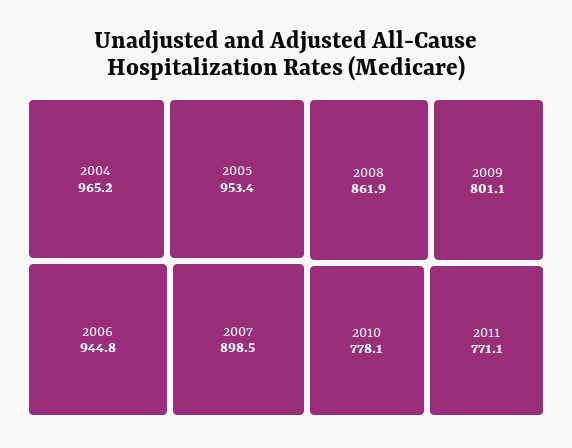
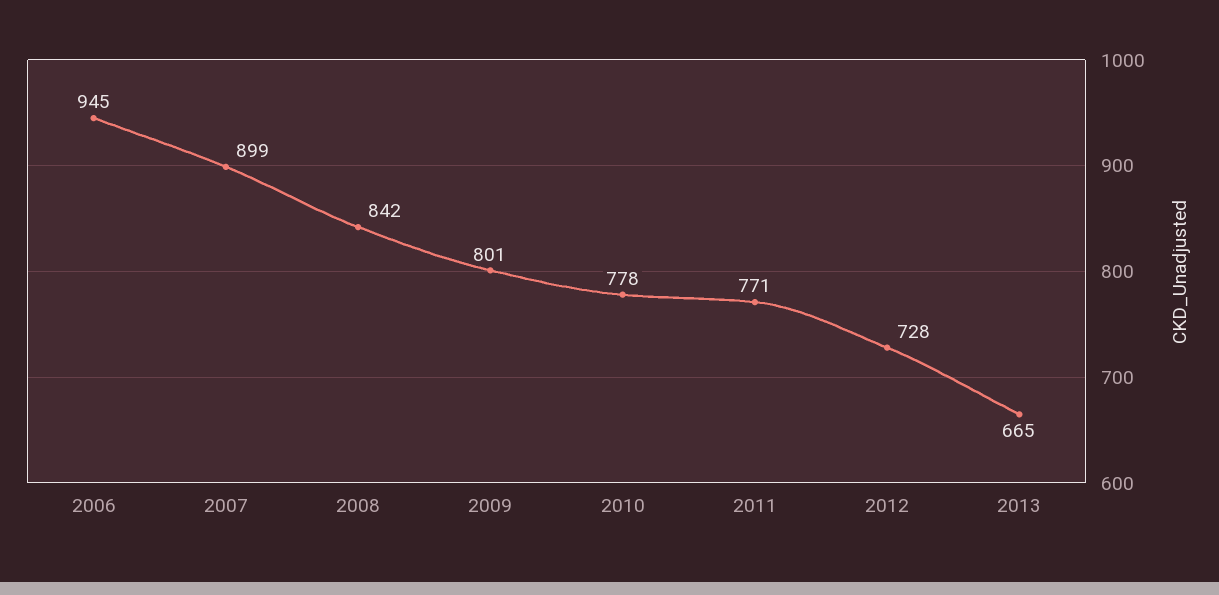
2004: 965.2 -> none
2005: 953.4 -> none
2008: 861.9 -> 842
2012: none -> 728
2013: none -> 665

